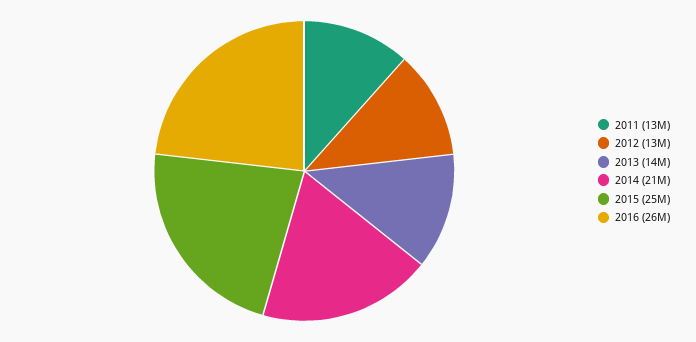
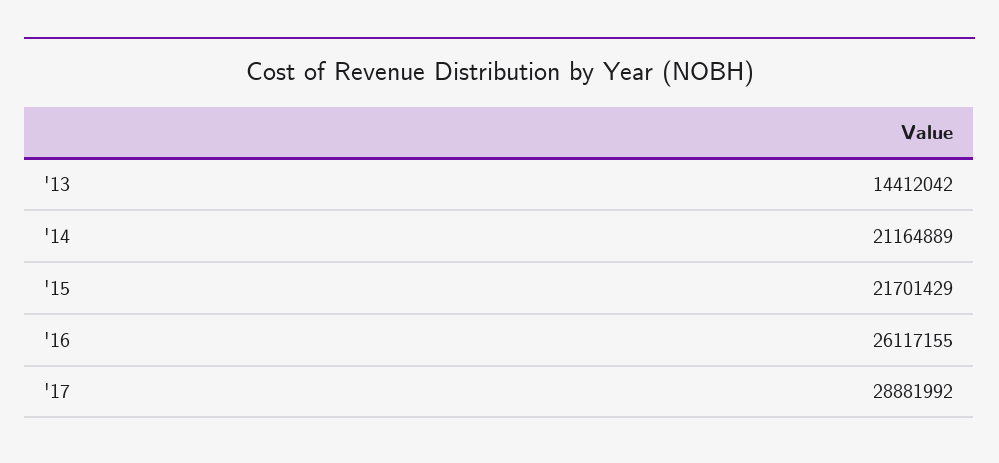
2011: 13000000 -> none
2012: 13000000 -> none
2015: 25000000 -> 21701429
'17: none -> 28881992

